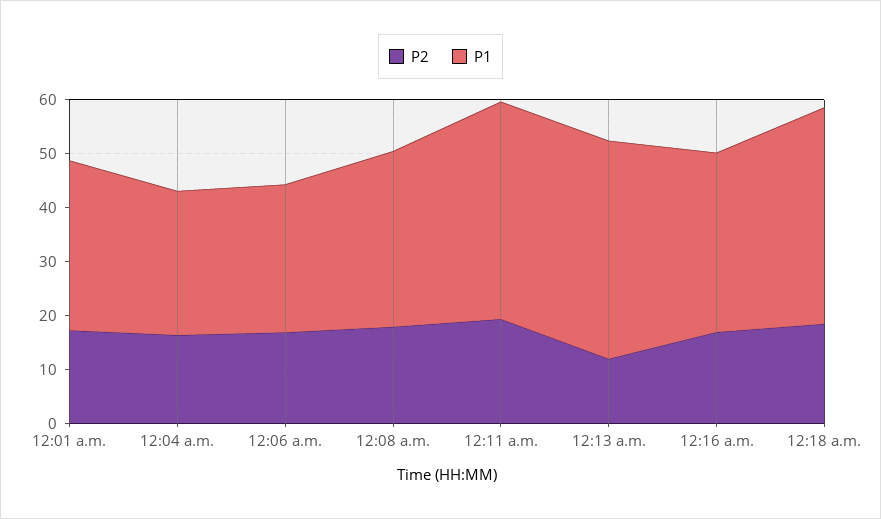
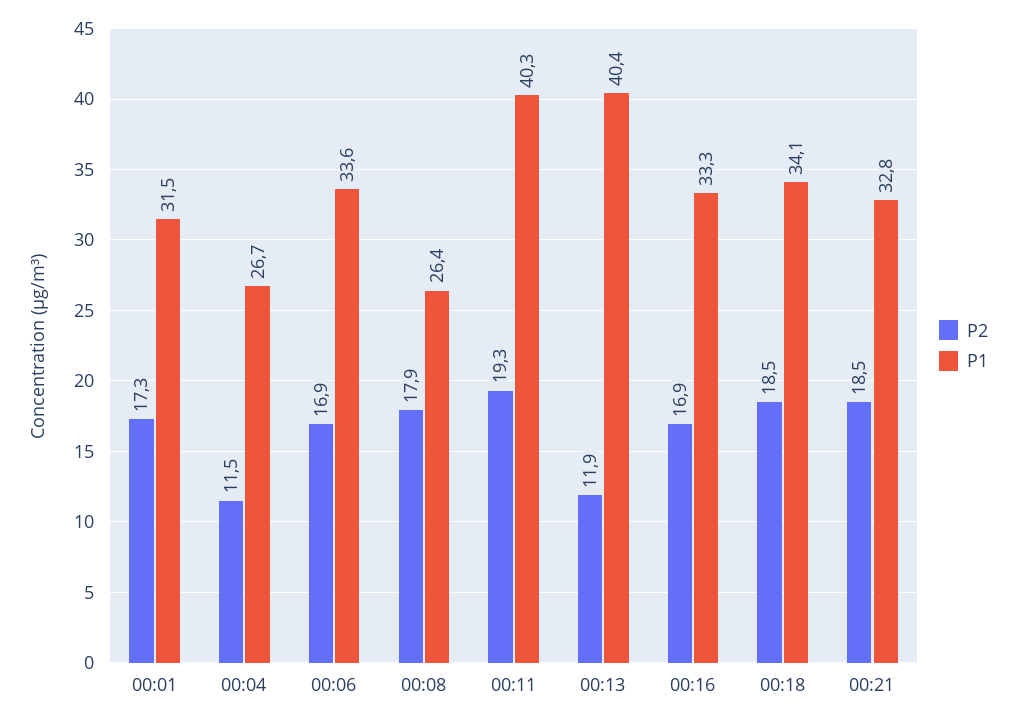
P2, 12:04 a.m.: 16 -> 11.5
P1, 12:06 a.m.: 28 -> 33.6
P1, 12:08 a.m.: 32 -> 26.4
P1, 12:18 a.m.: 40 -> 34.1
P2, 00:21: none -> 18.5
P1, 00:21: none -> 32.8

